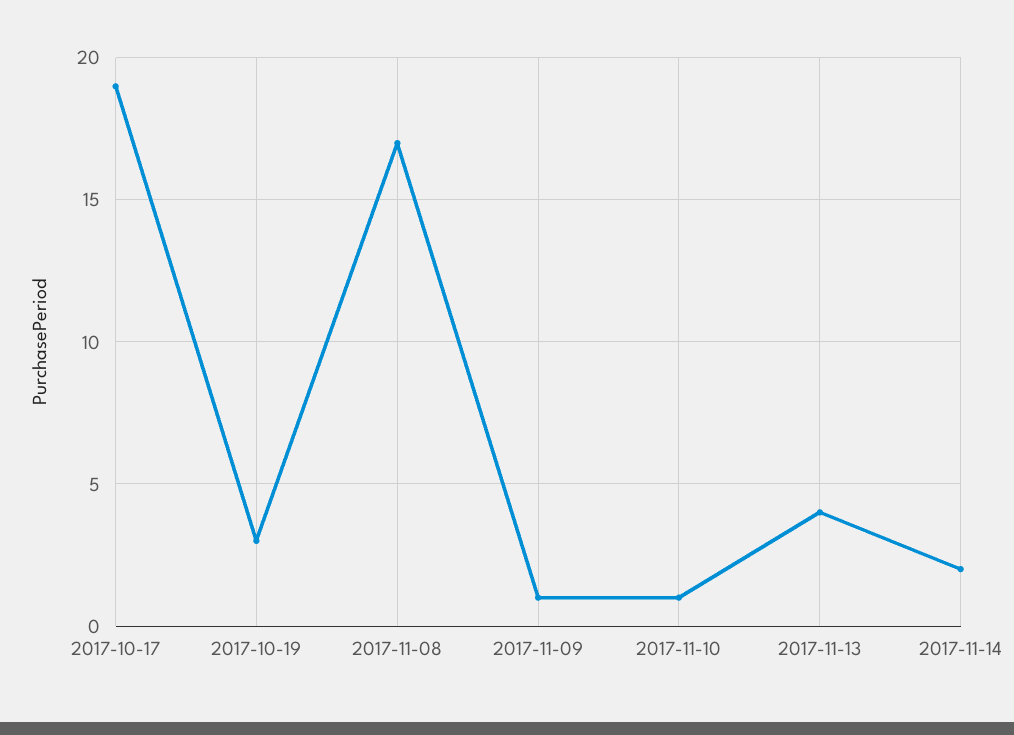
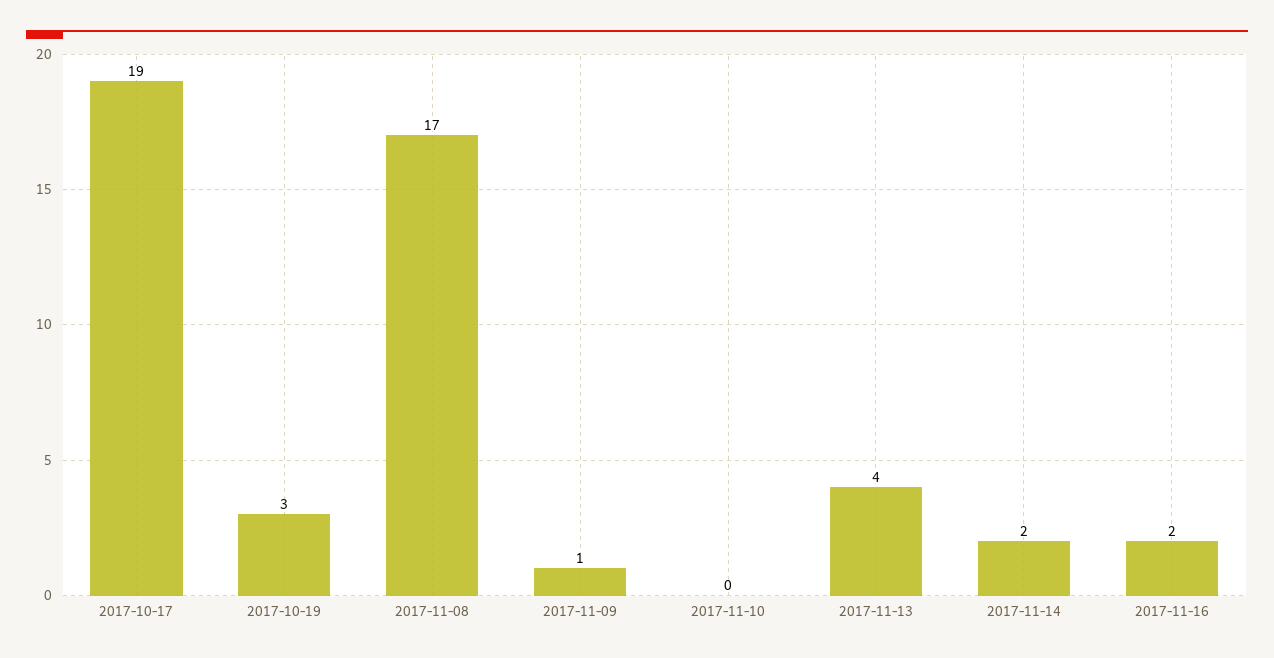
2017-11-10: 1 -> 0
2017-11-16: none -> 2

